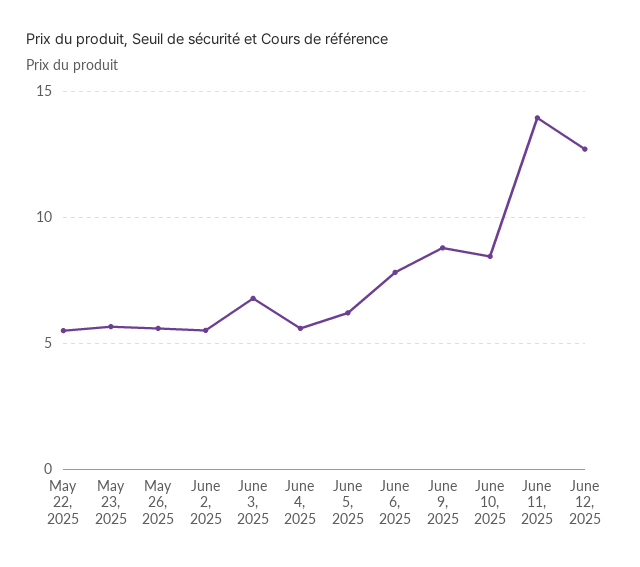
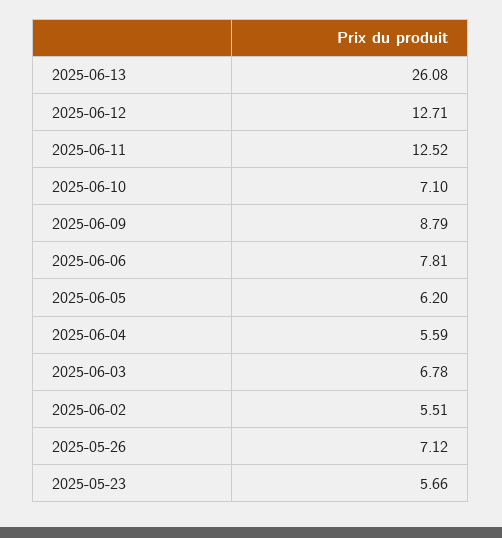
May 22, 2025: 5.5 -> none
May 26, 2025: 5.5 -> 7.12
June 10, 2025: 8.5 -> 7.1
June 11, 2025: 14 -> 12.52
2025-06-13: none -> 26.08

